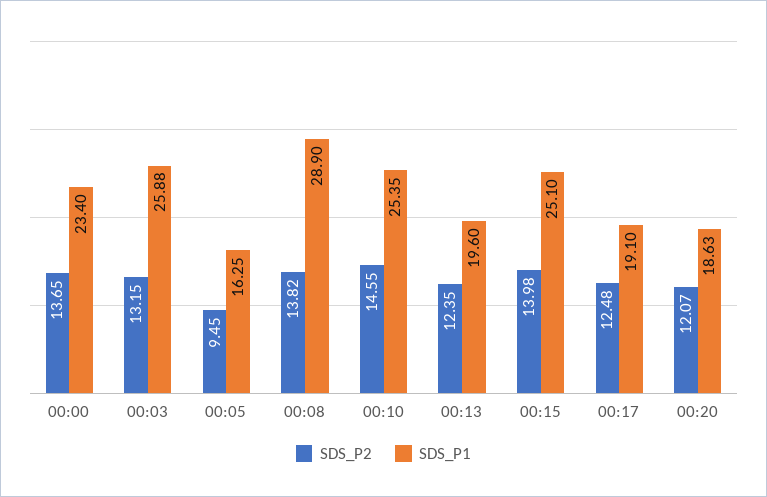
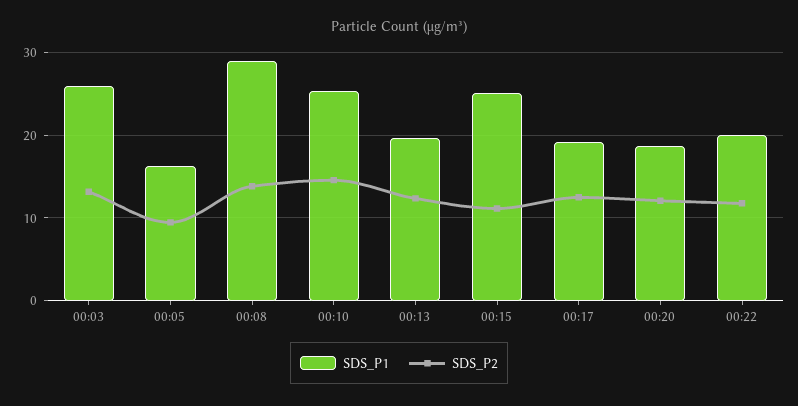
SDS_P2, 00:00: 13.65 -> none
SDS_P1, 00:00: 23.4 -> none
SDS_P2, 00:15: 13.98 -> 11
SDS_P1, 00:22: none -> 20
SDS_P2, 00:22: none -> 12

